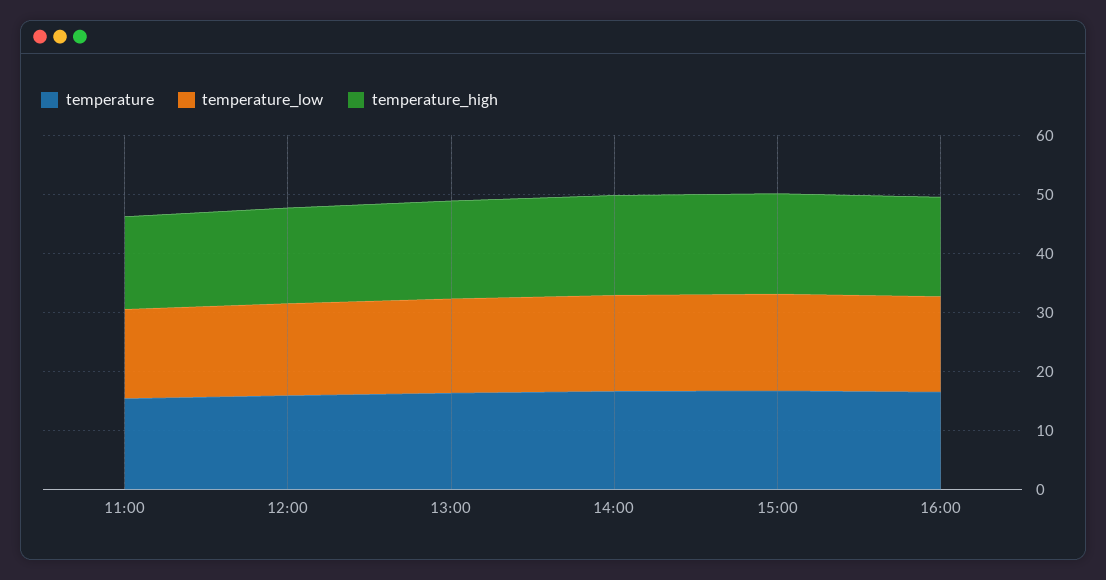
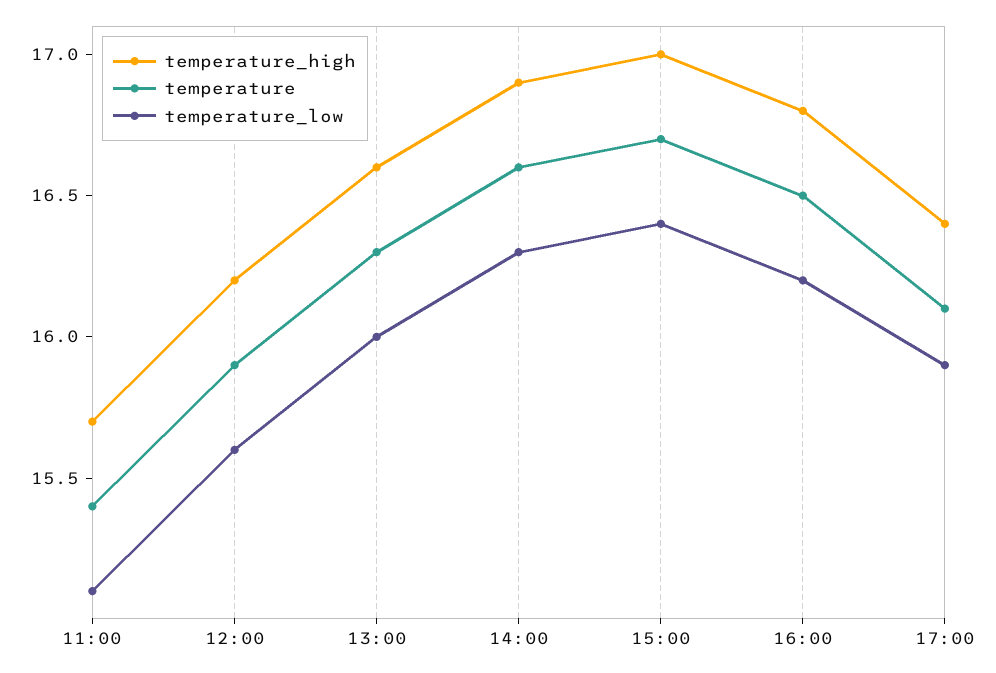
temperature_high, 17:00: none -> 16.4
temperature, 17:00: none -> 16.1
temperature_low, 17:00: none -> 15.9

